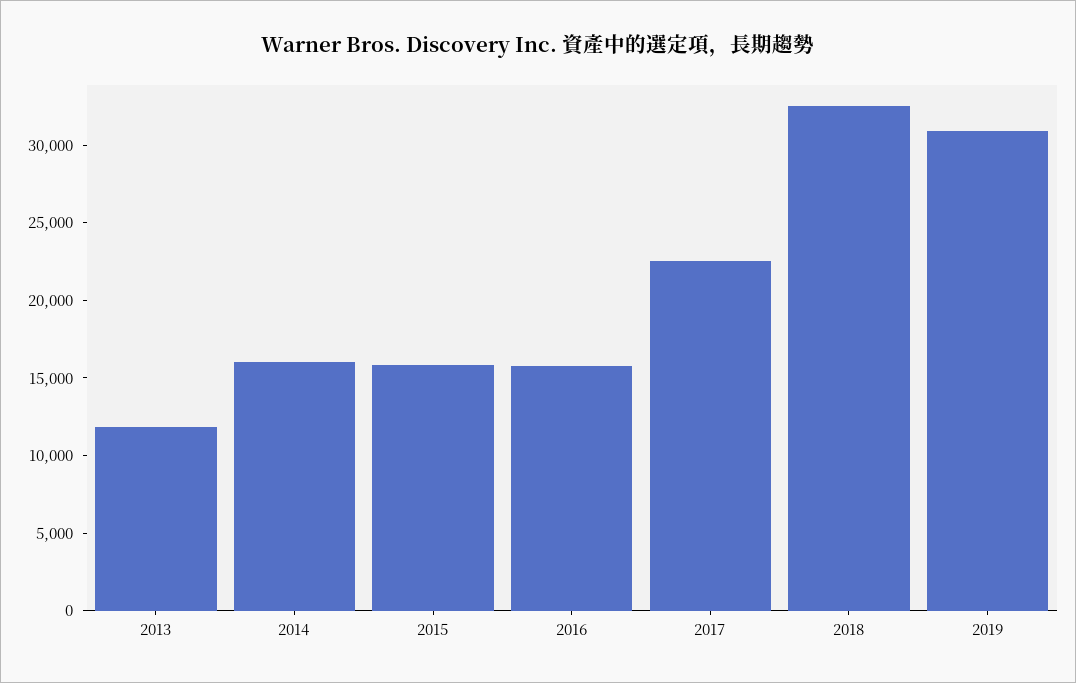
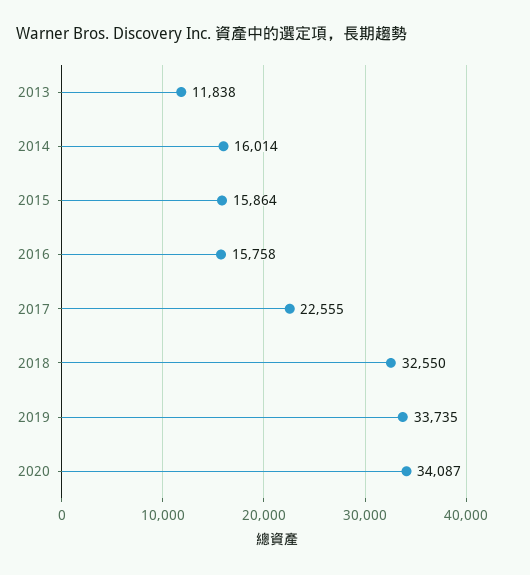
2019: 31000 -> 33735
2020: none -> 34087

